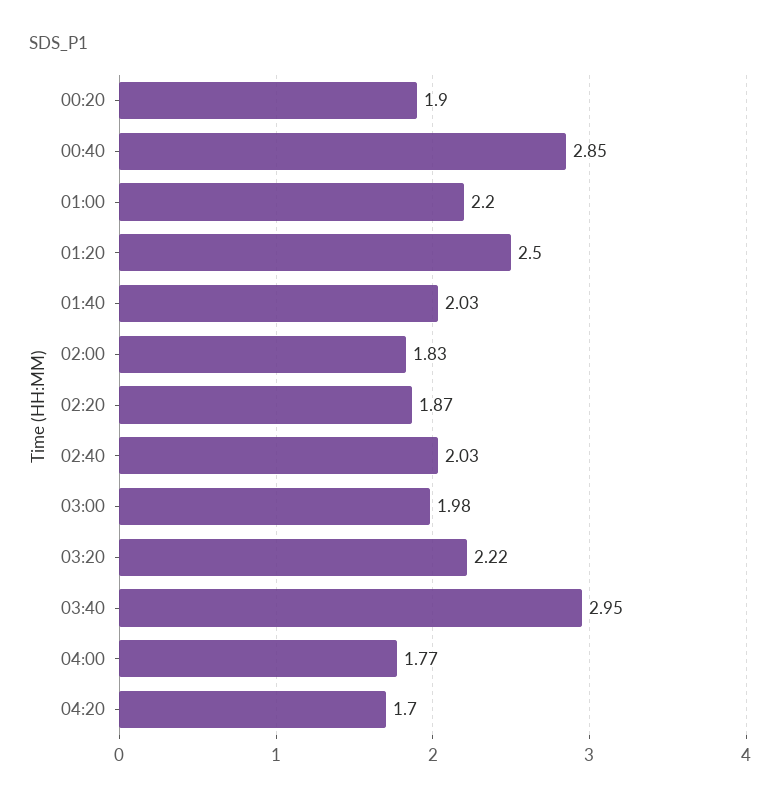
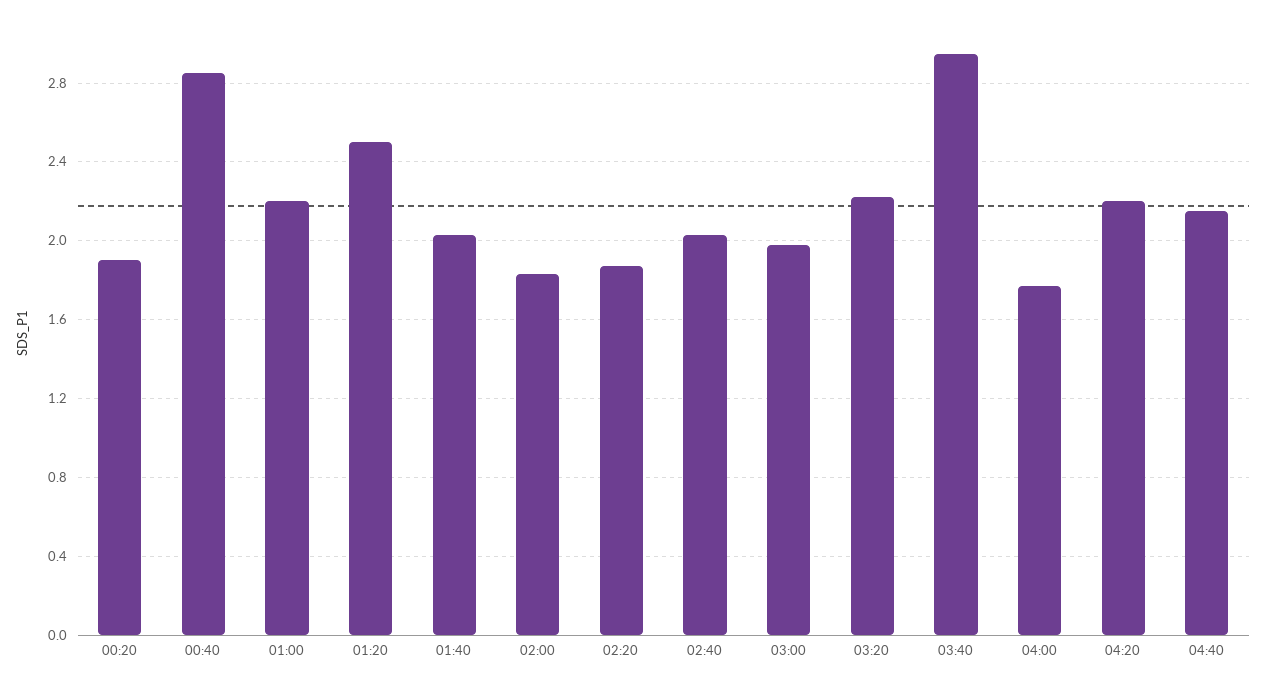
04:20: 1.7 -> 2.2
04:40: none -> 2.15

